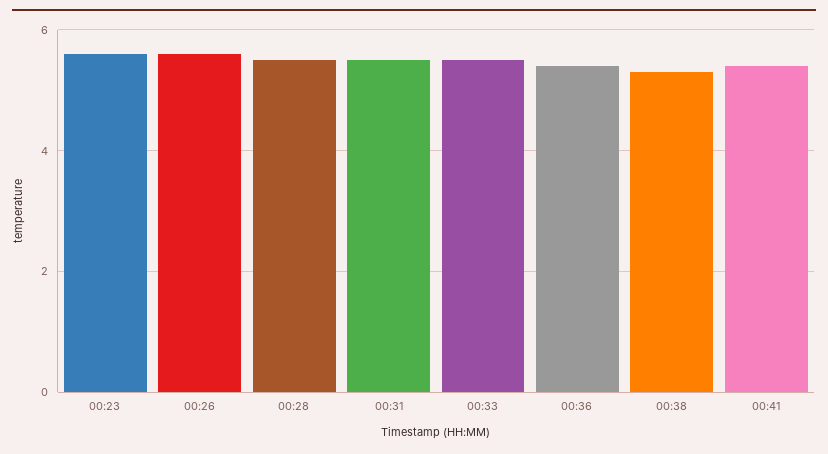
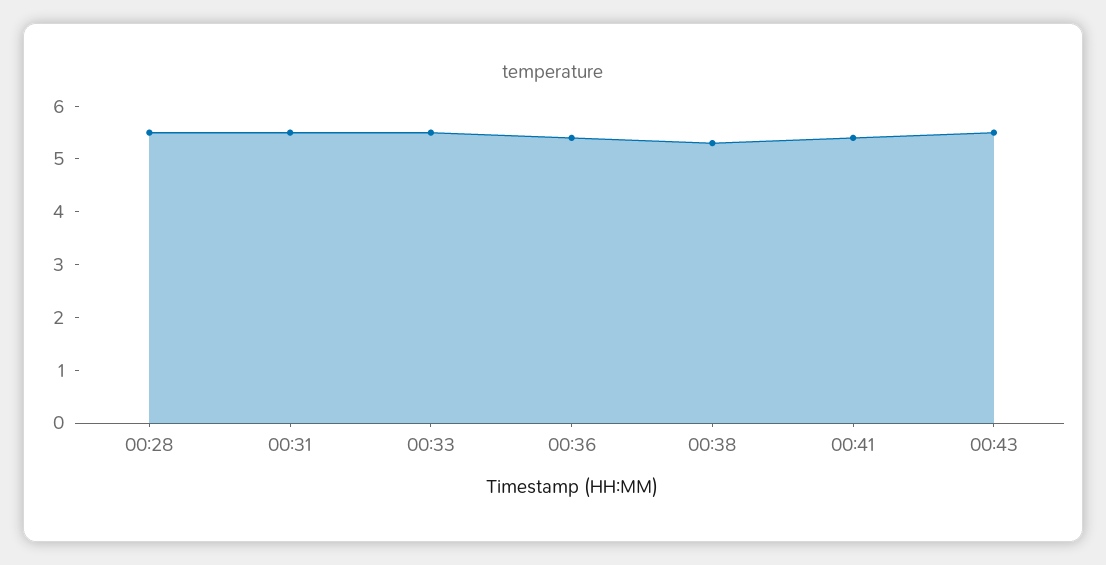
00:23: 5.5 -> none
00:26: 5.5 -> none
00:43: none -> 5.5

